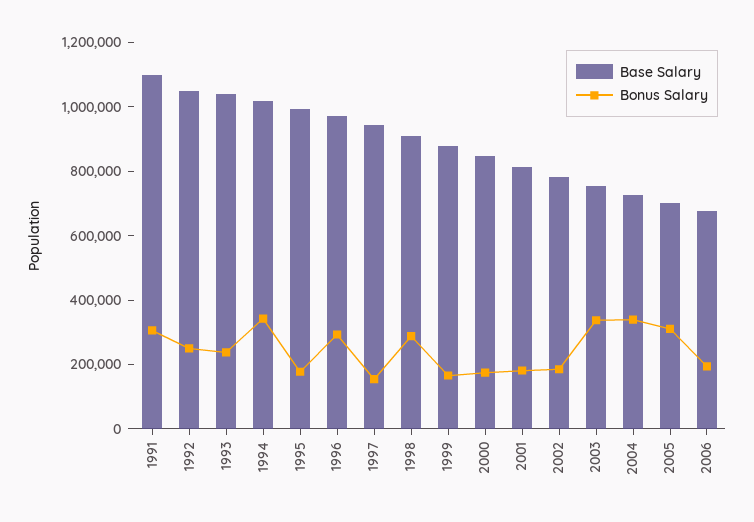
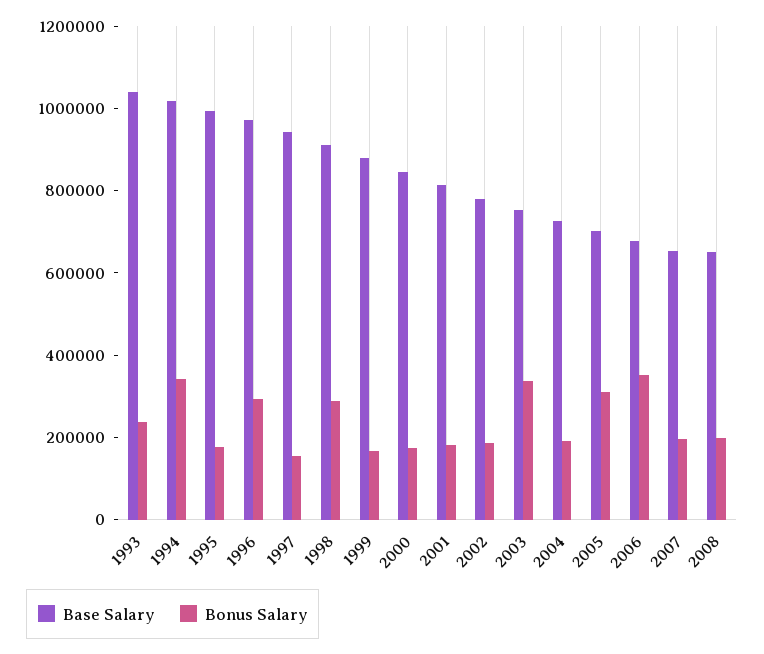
Base Salary, 1991: 1100000 -> none
Bonus Salary, 1991: 300000 -> none
Base Salary, 1992: 1050000 -> none
Bonus Salary, 1992: 250000 -> none
Bonus Salary, 2004: 350000 -> 200000
Bonus Salary, 2006: 200000 -> 350000
Base Salary, 2007: none -> 650000
Bonus Salary, 2007: none -> 200000
Base Salary, 2008: none -> 650000
Bonus Salary, 2008: none -> 200000

